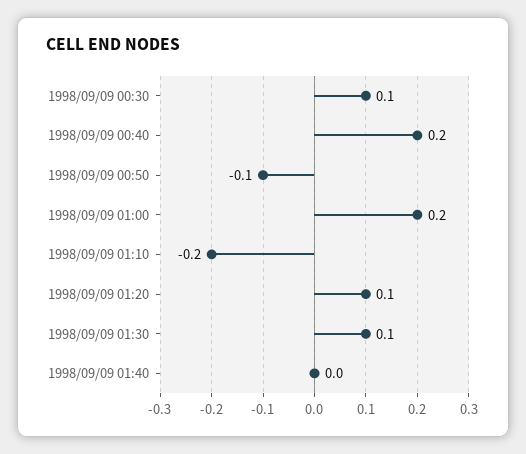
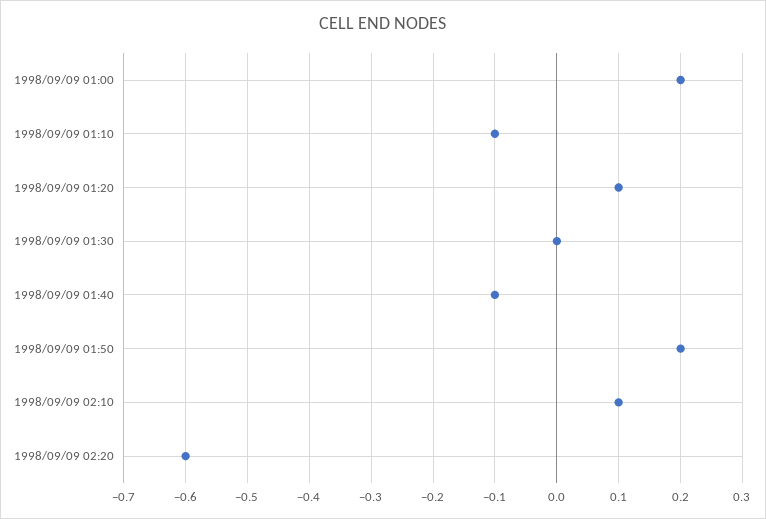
1998/09/09 00:30: 0.1 -> none
1998/09/09 00:40: 0.2 -> none
1998/09/09 00:50: -0.1 -> none
1998/09/09 01:10: -0.2 -> -0.1
1998/09/09 01:30: 0.1 -> 0
1998/09/09 01:40: 0 -> -0.1
1998/09/09 01:50: none -> 0.2
1998/09/09 02:10: none -> 0.1
1998/09/09 02:20: none -> -0.6

